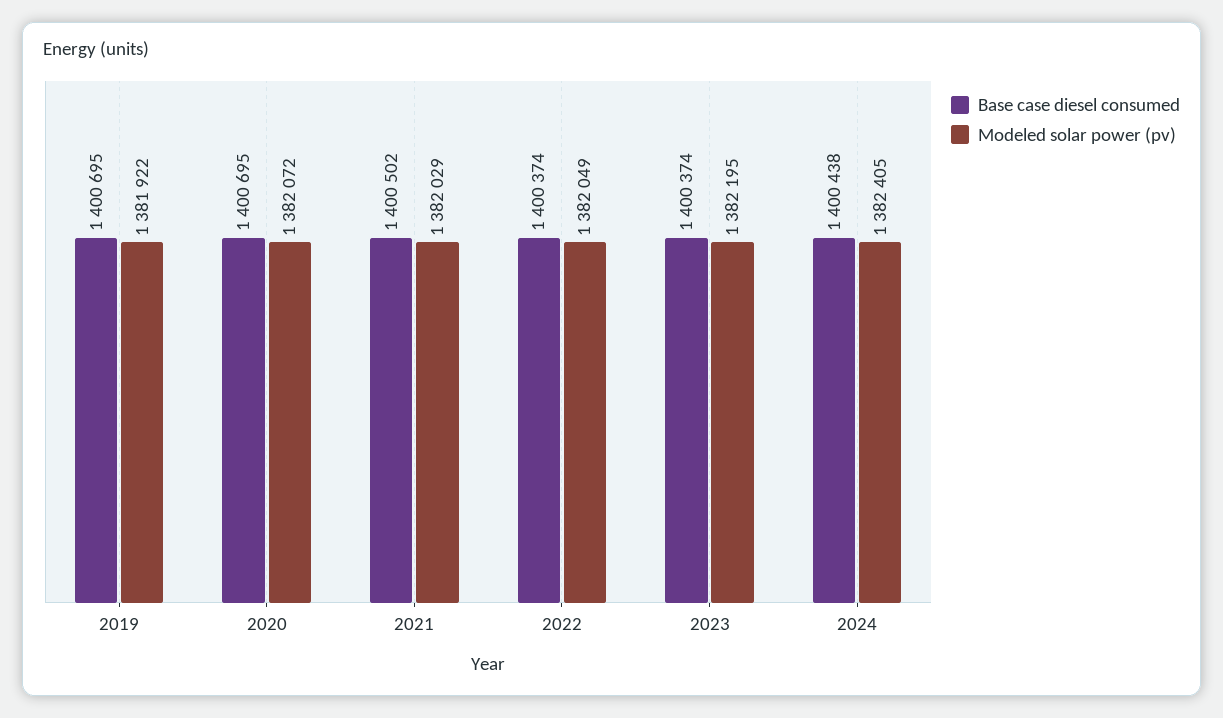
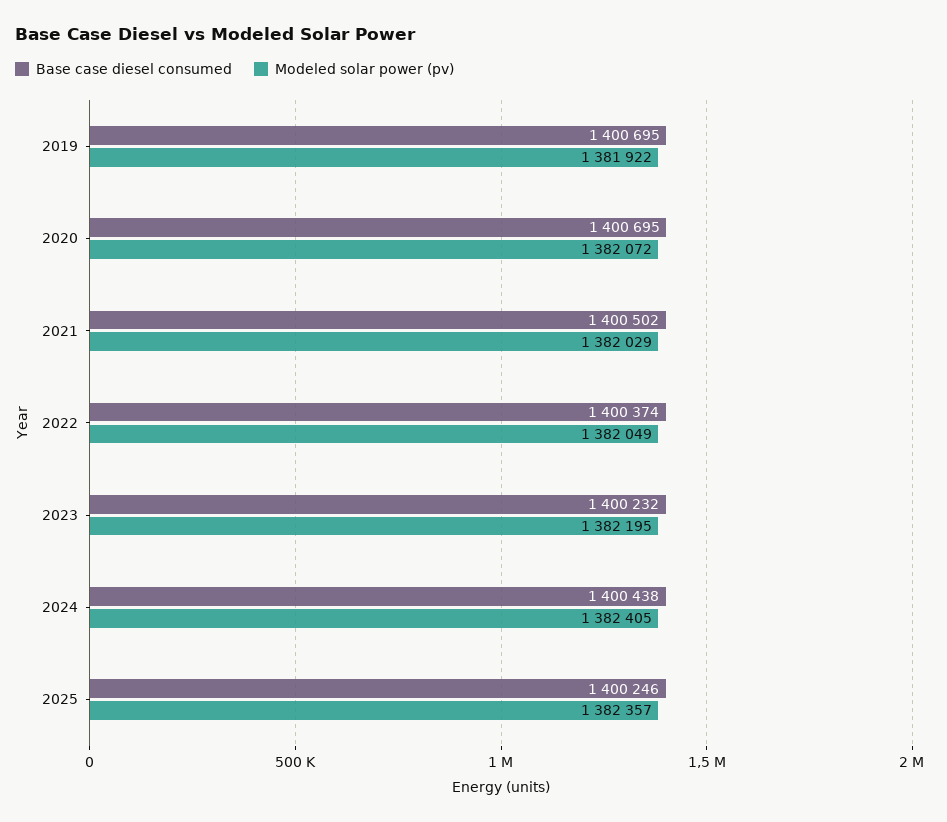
Base case diesel consumed, 2023: 1400374 -> 1400232
Base case diesel consumed, 2025: none -> 1400246
Modeled solar power (pv), 2025: none -> 1382357

